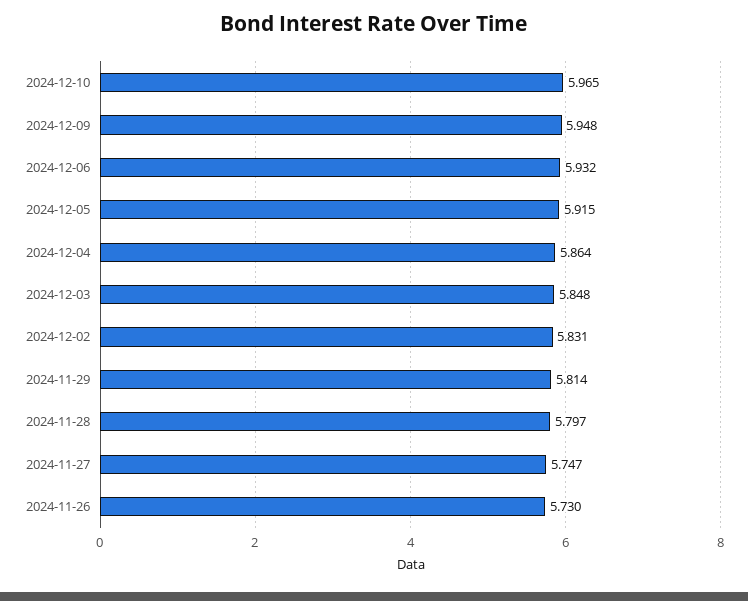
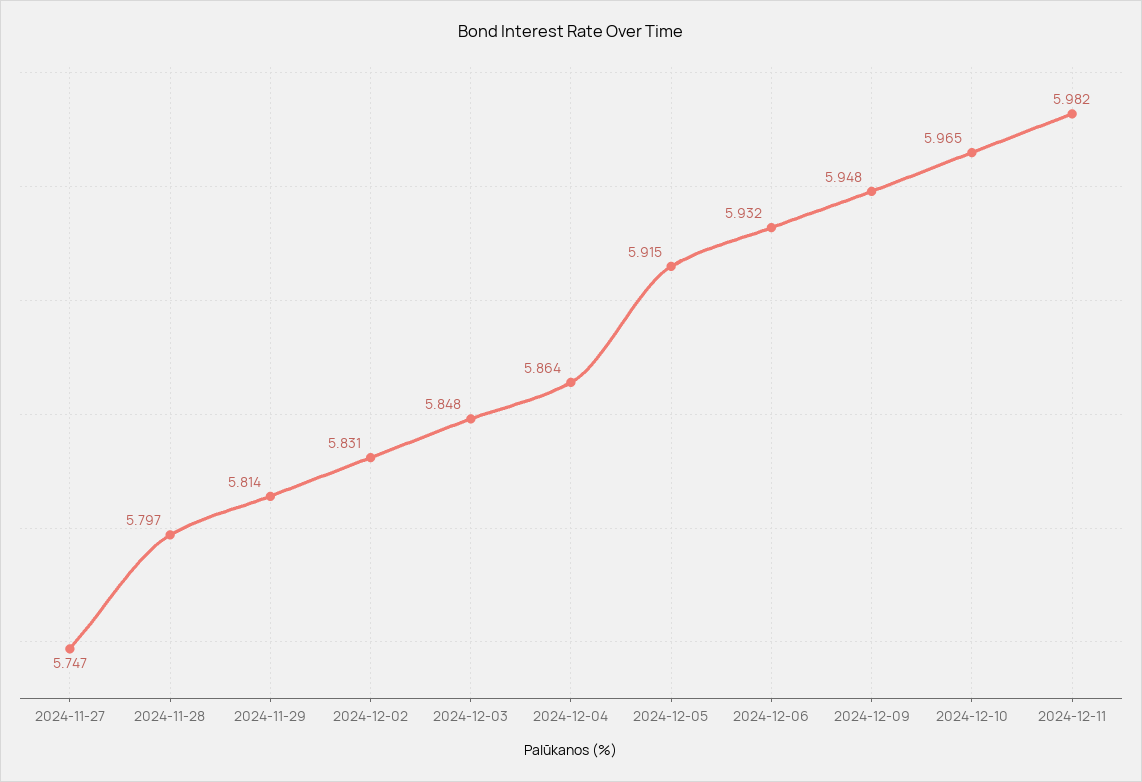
2024-11-26: 5.73 -> none
2024-12-11: none -> 5.982

